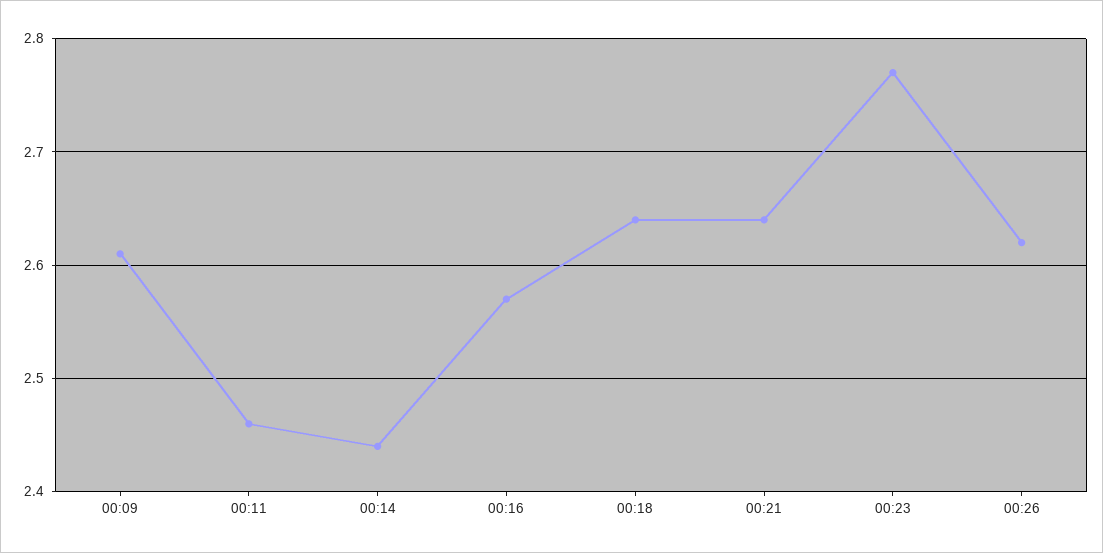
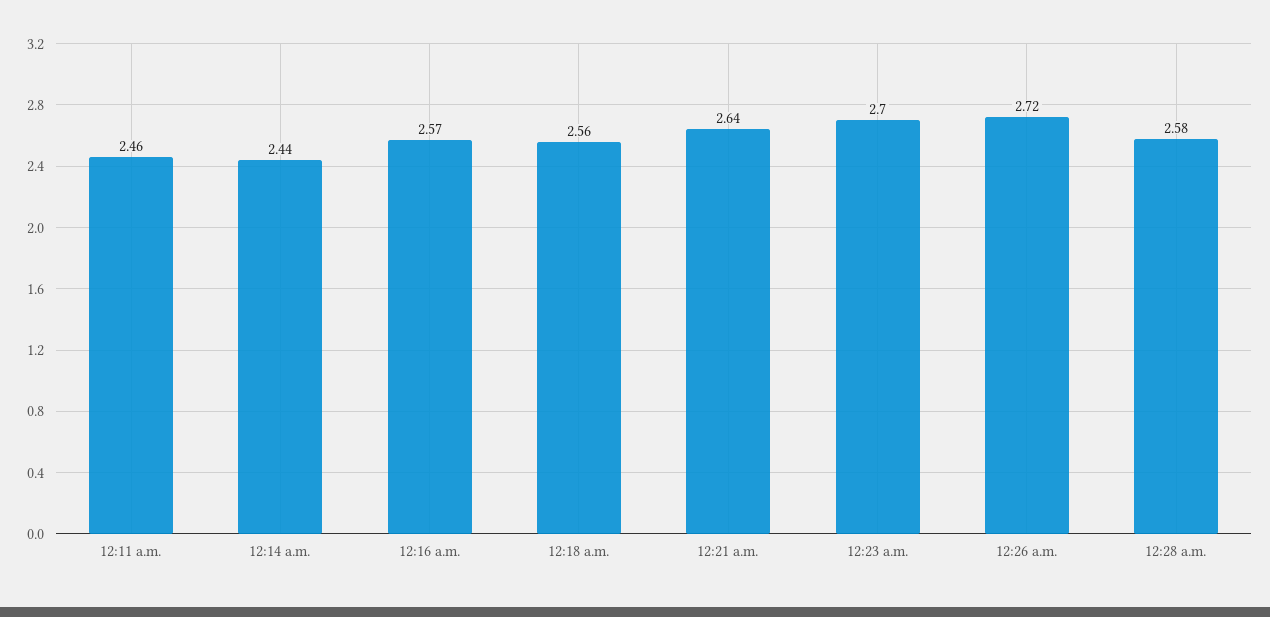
00:09: 2.61 -> none
00:18: 2.64 -> 2.56
00:23: 2.77 -> 2.7
00:26: 2.62 -> 2.72
12:28 a.m.: none -> 2.58

